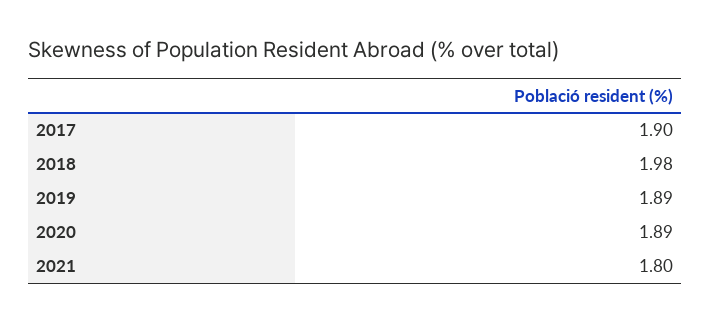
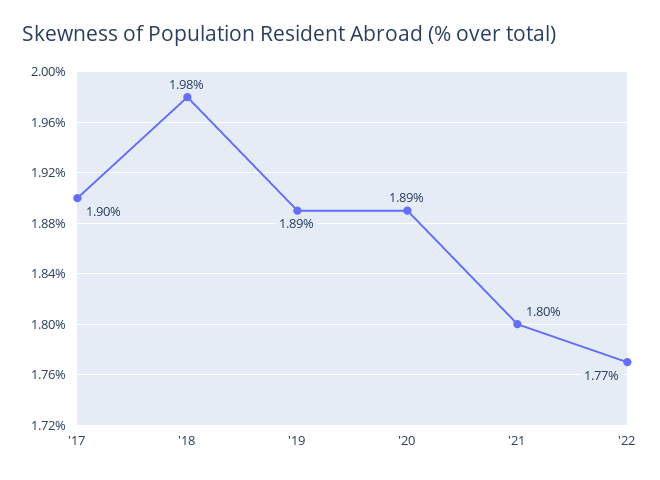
'22: none -> 1.77

